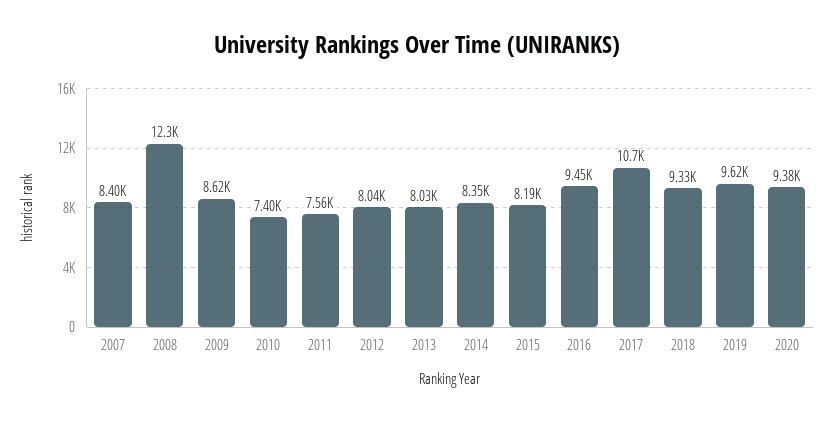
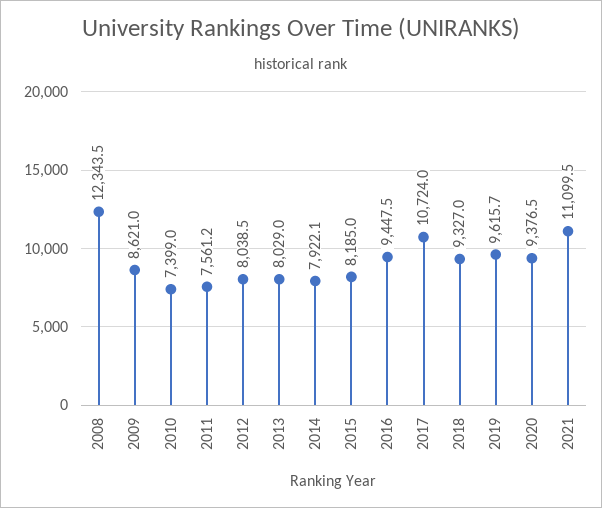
2007: 8400 -> none
2014: 8350 -> 7922.1
2021: none -> 11099.5

